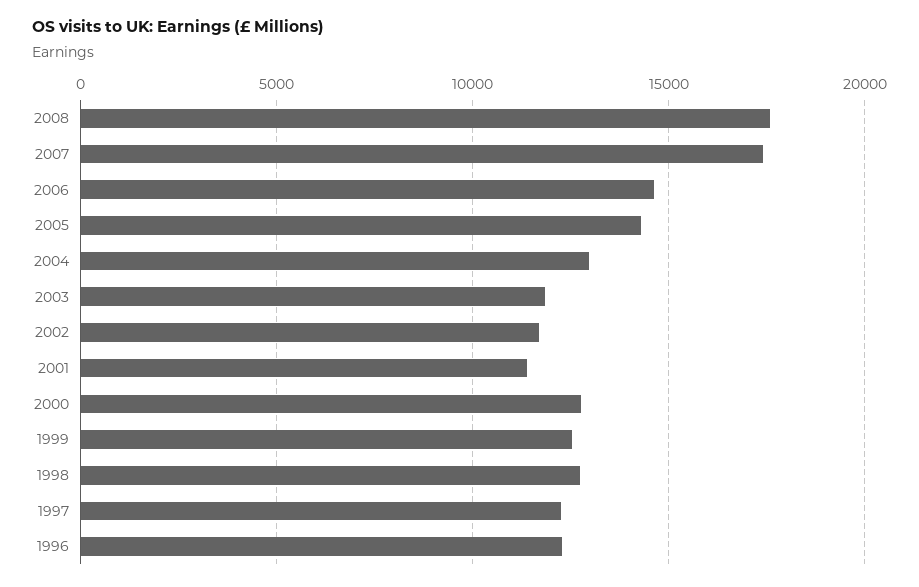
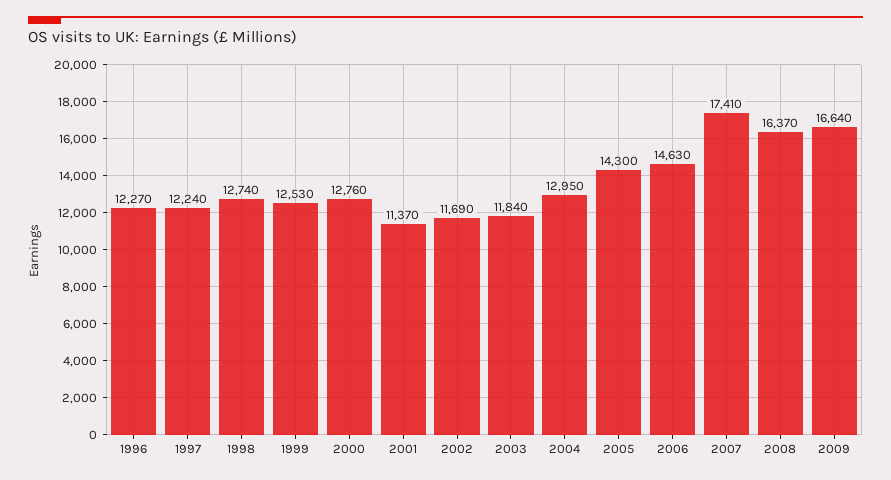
2008: 17500 -> 16370
2009: none -> 16640

